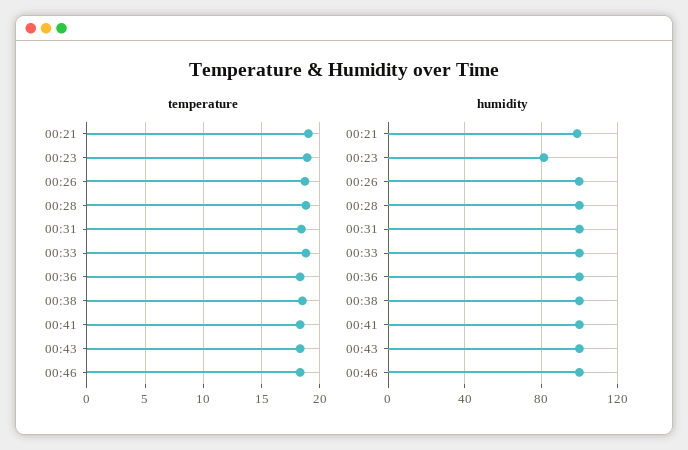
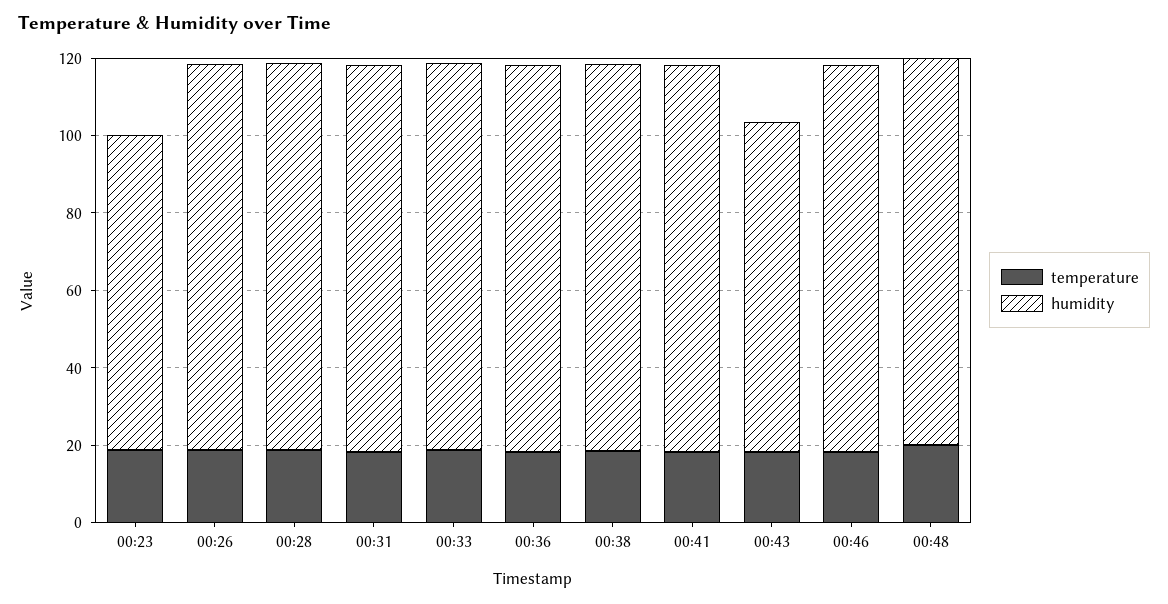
temperature, 00:21: 19 -> none
humidity, 00:21: 100 -> none
humidity, 00:43: 100 -> 85
temperature, 00:48: none -> 20
humidity, 00:48: none -> 100

